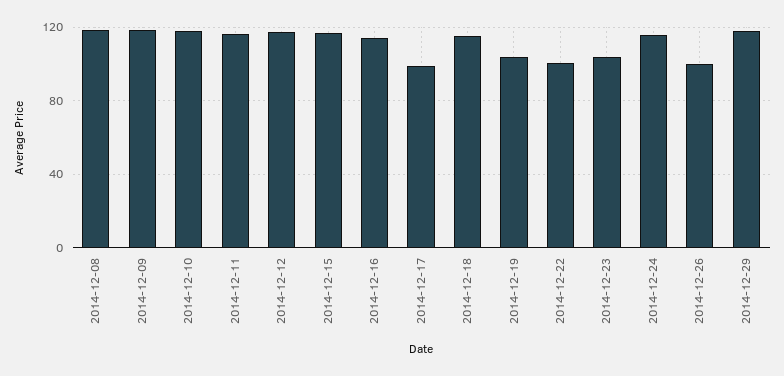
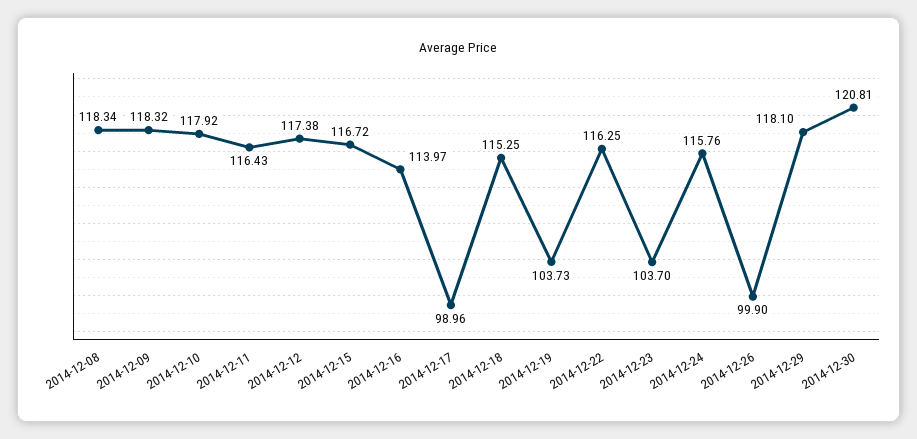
2014-12-22: 100 -> 116.25
2014-12-30: none -> 120.81

